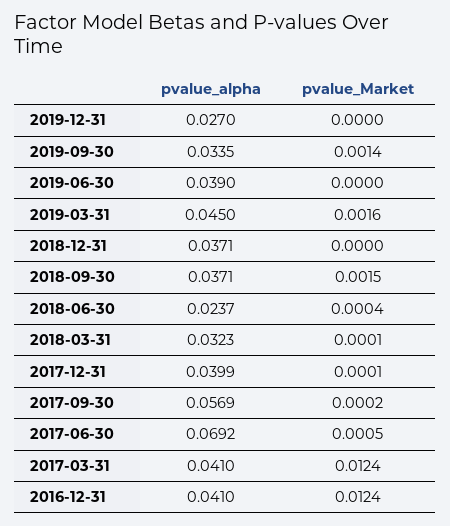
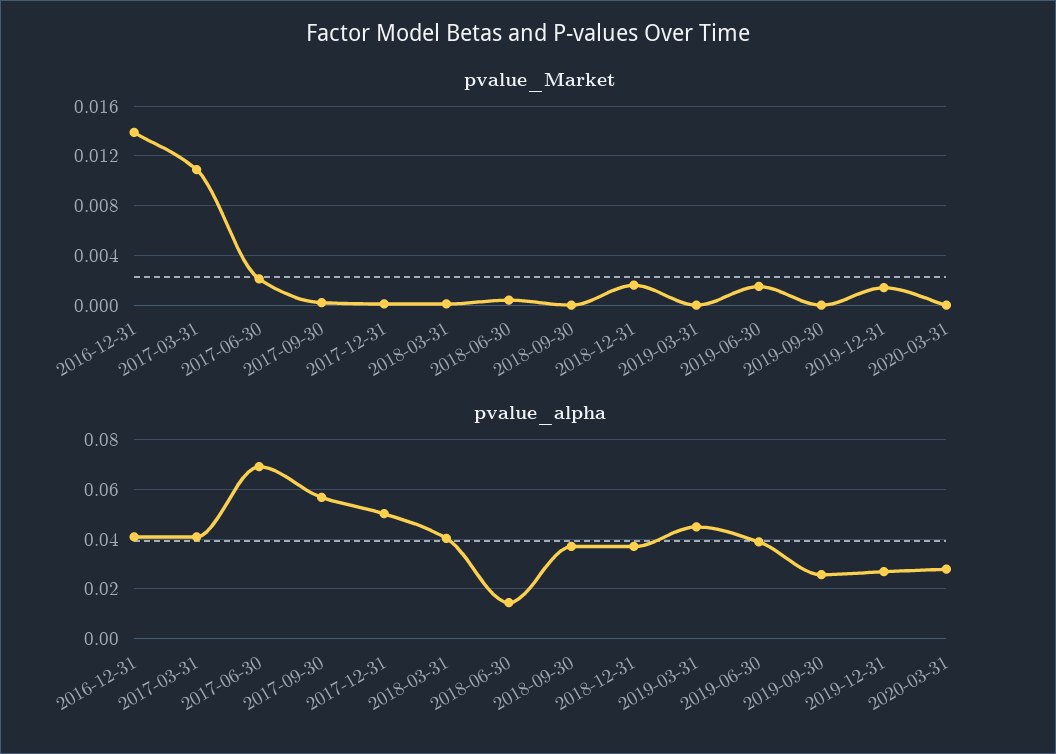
pvalue_Market, 2019-12-31: 0 -> 0.0015
pvalue_alpha, 2019-09-30: 0.0335 -> 0.025
pvalue_Market, 2019-09-30: 0.0014 -> 0
pvalue_Market, 2019-06-30: 0 -> 0.0015
pvalue_Market, 2019-03-31: 0.0016 -> 0
pvalue_Market, 2018-12-31: 0 -> 0.0015
pvalue_Market, 2018-09-30: 0.0015 -> 0
pvalue_alpha, 2018-06-30: 0.0237 -> 0.015
pvalue_alpha, 2018-03-31: 0.0323 -> 0.04
pvalue_alpha, 2017-12-31: 0.0399 -> 0.05
pvalue_Market, 2017-06-30: 0.0005 -> 0.002
pvalue_Market, 2017-03-31: 0.0124 -> 0.011
pvalue_Market, 2016-12-31: 0.0124 -> 0.014
pvalue_Market, 2020-03-31: none -> 0
pvalue_alpha, 2020-03-31: none -> 0.0275

